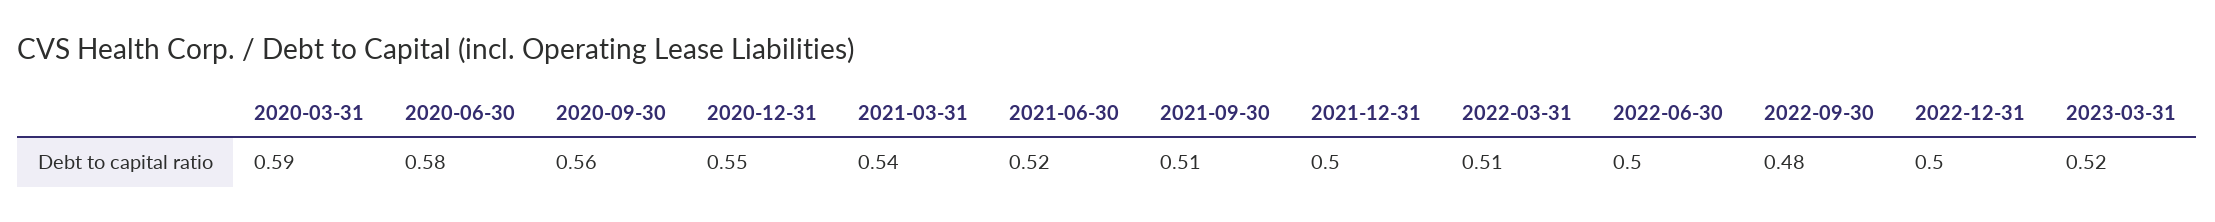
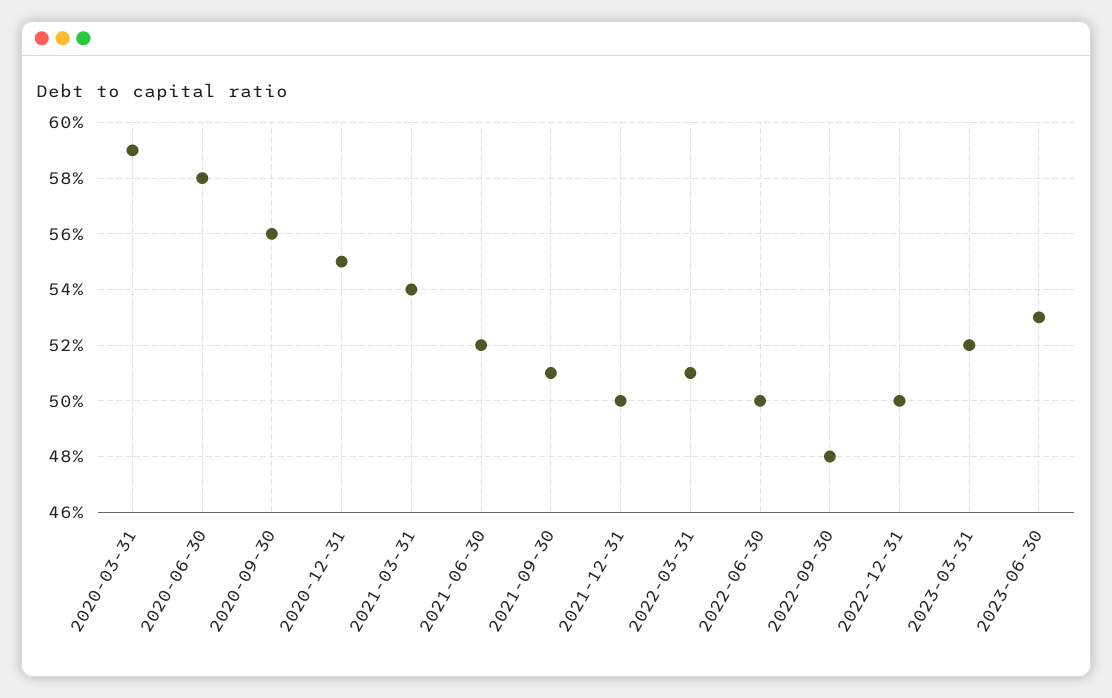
2023-06-30: none -> 0.53

